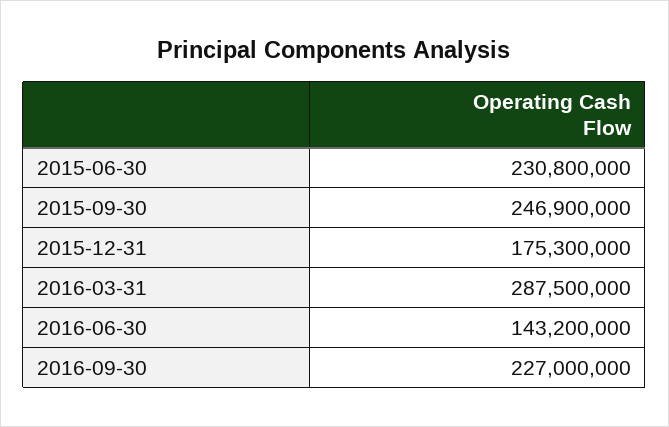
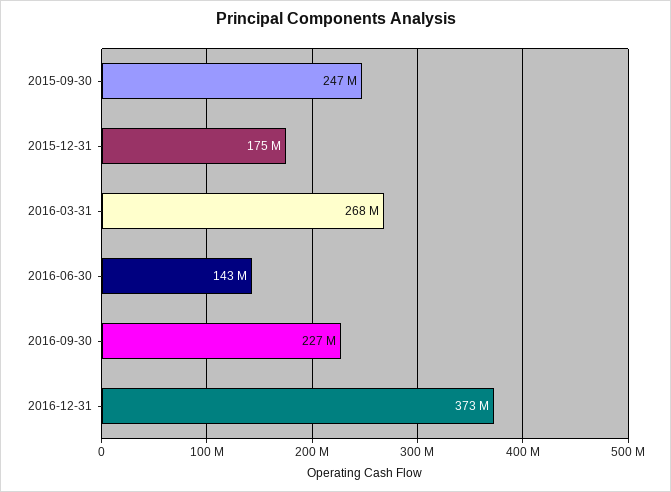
2015-06-30: 230800000 -> none
2016-03-31: 287500000 -> 268000000
2016-12-31: none -> 373000000

